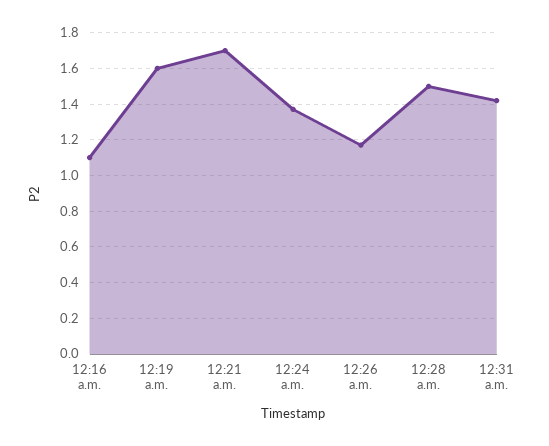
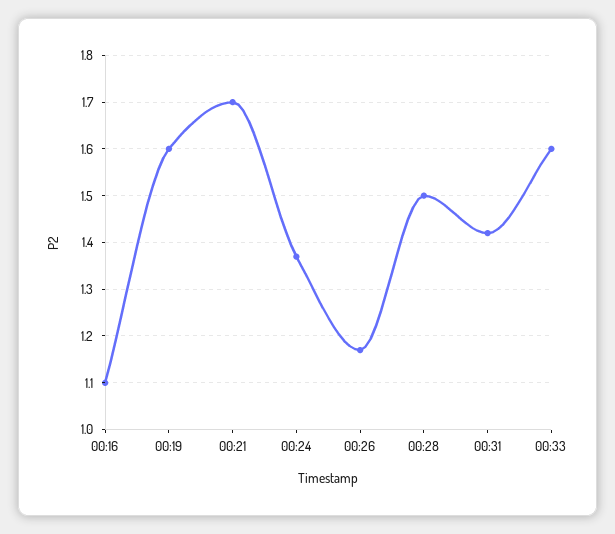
00:33: none -> 1.6

